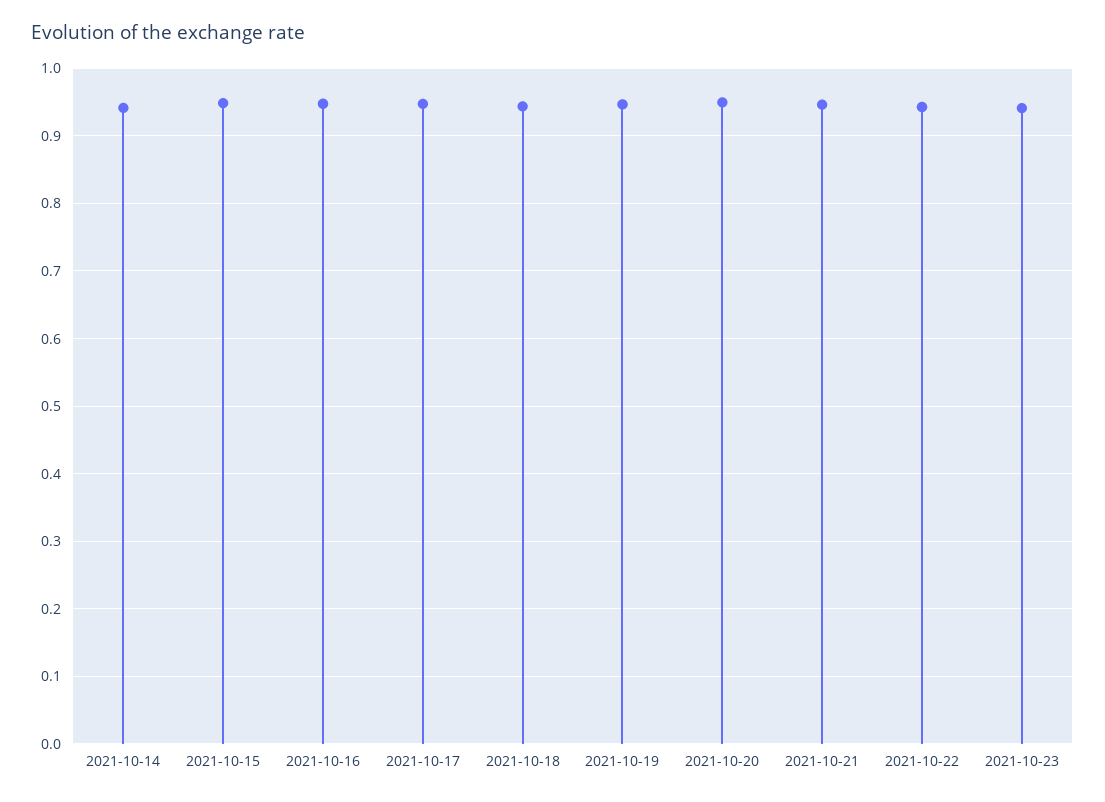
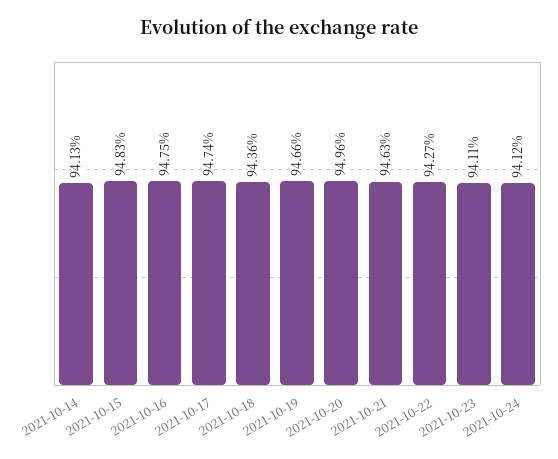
2021-10-24: none -> 0.9412

